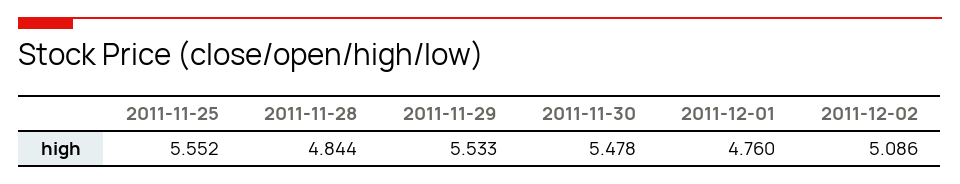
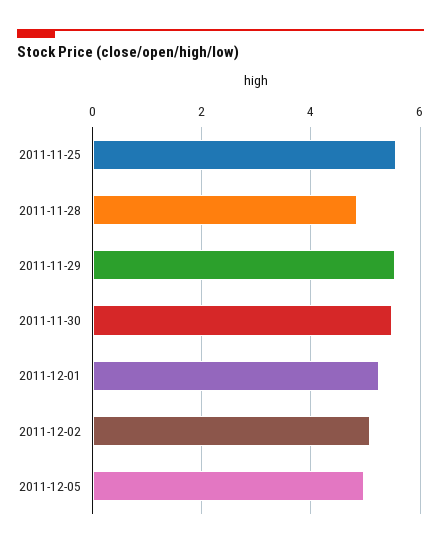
2011-12-01: 4.76 -> 5.2
2011-12-05: none -> 5

